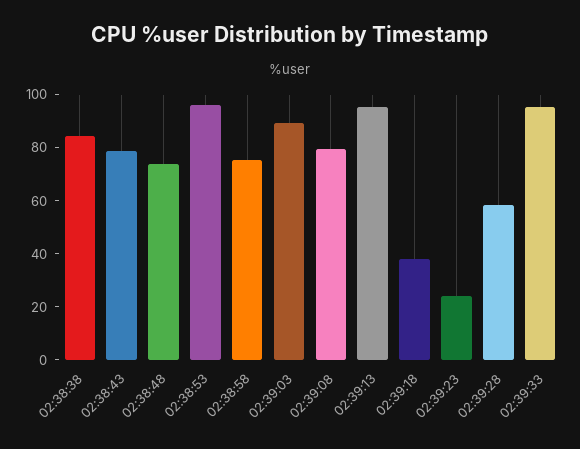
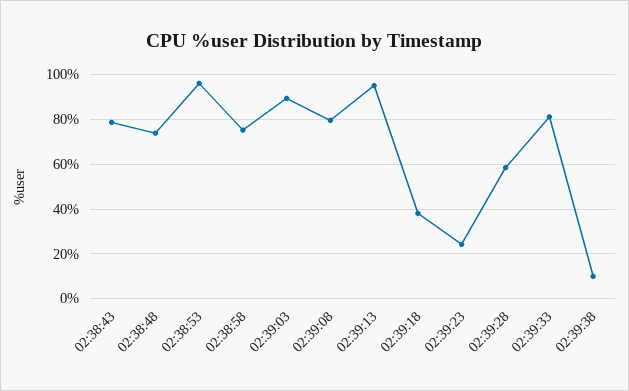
02:38:38: 85 -> none
02:39:33: 95 -> 80
02:39:38: none -> 10

